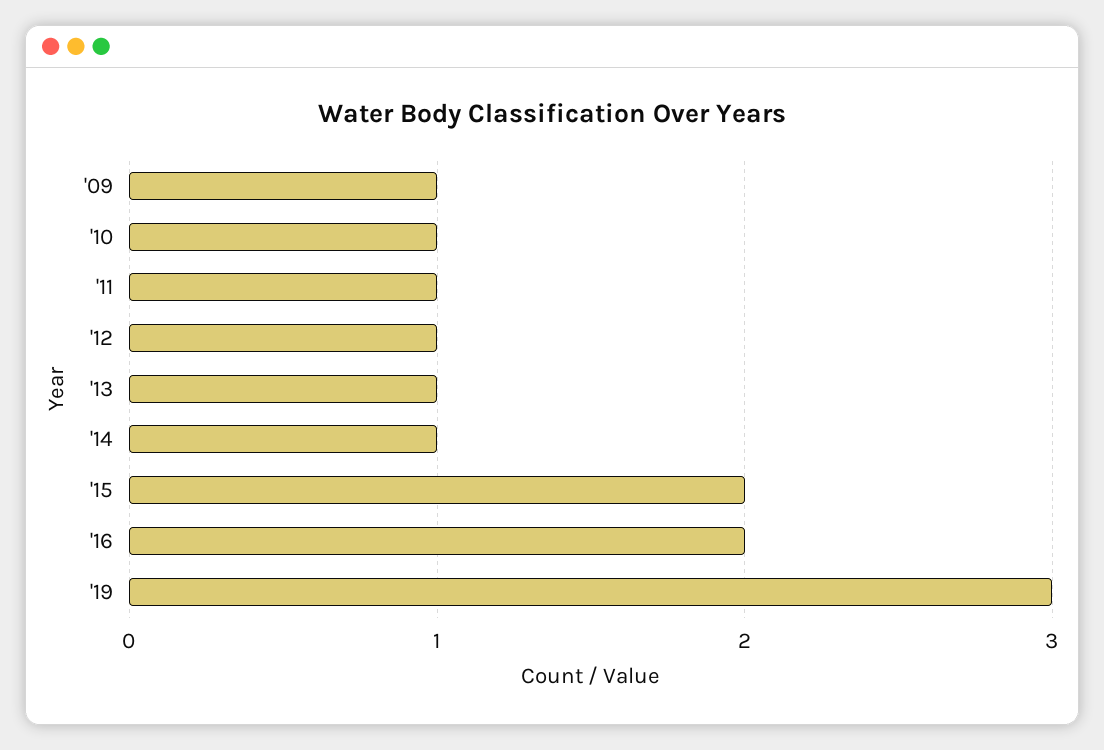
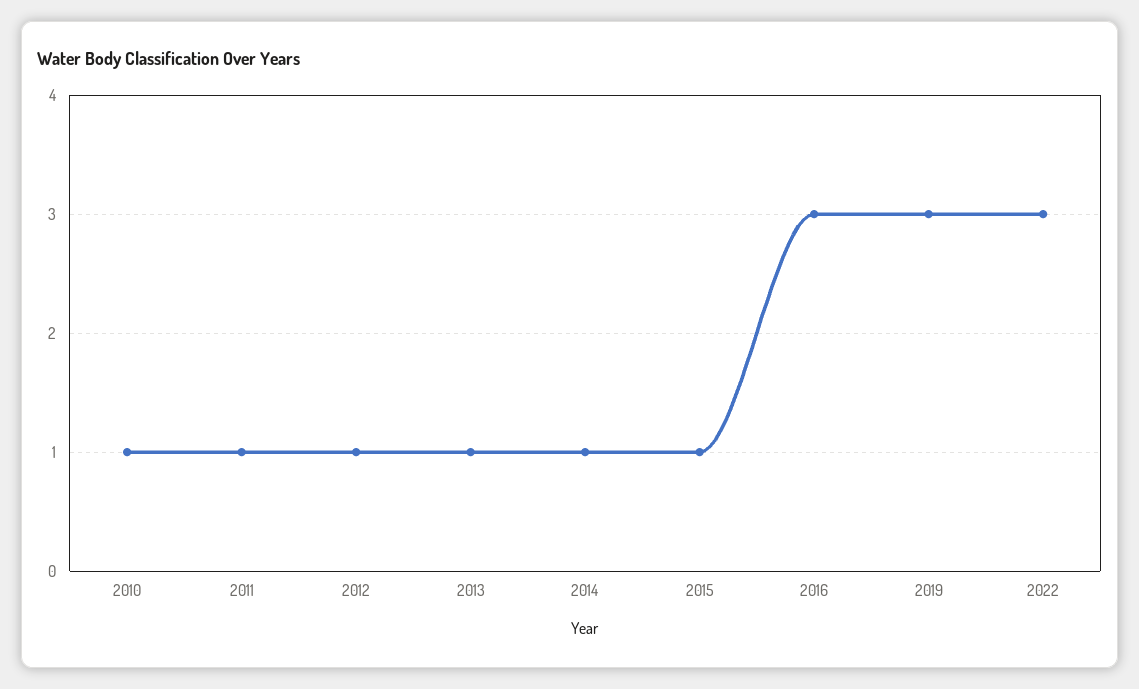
'09: 1 -> none
'15: 2 -> 1
'16: 2 -> 3
2022: none -> 3

